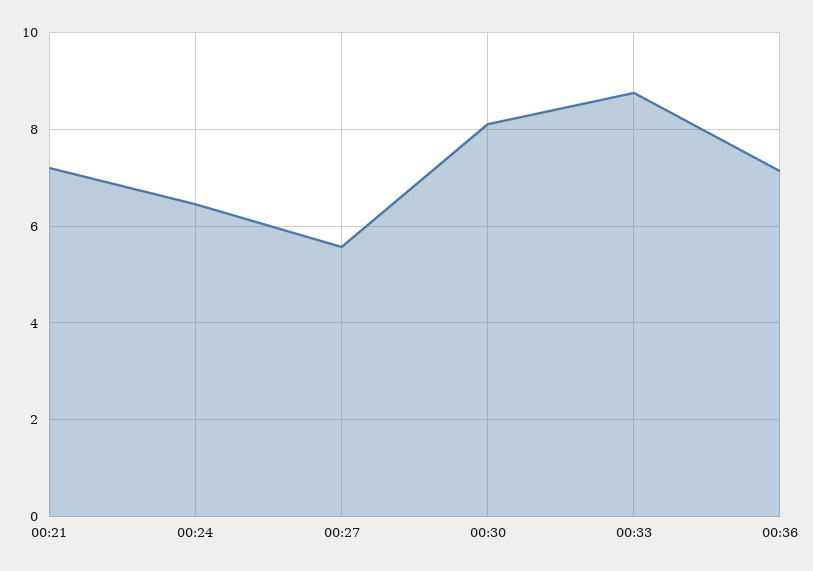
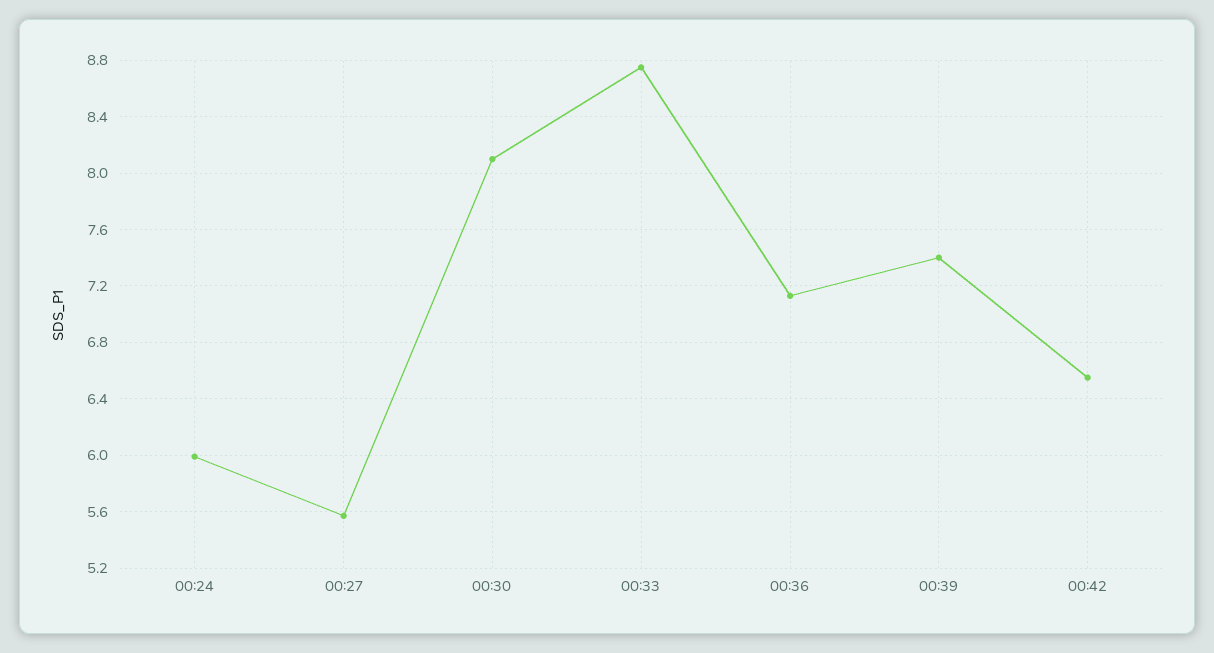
00:21: 7.2 -> none
00:24: 6.4 -> 6
00:39: none -> 7.4
00:42: none -> 6.55

